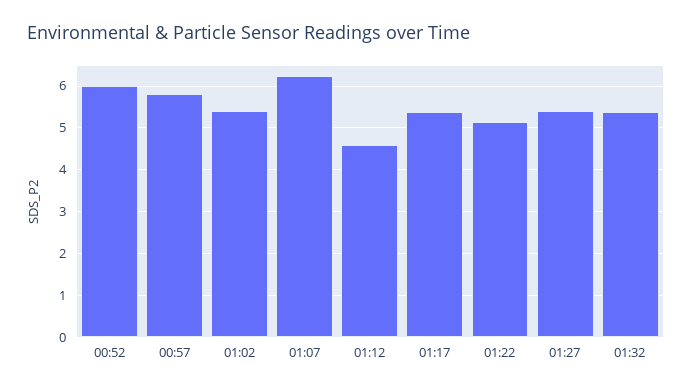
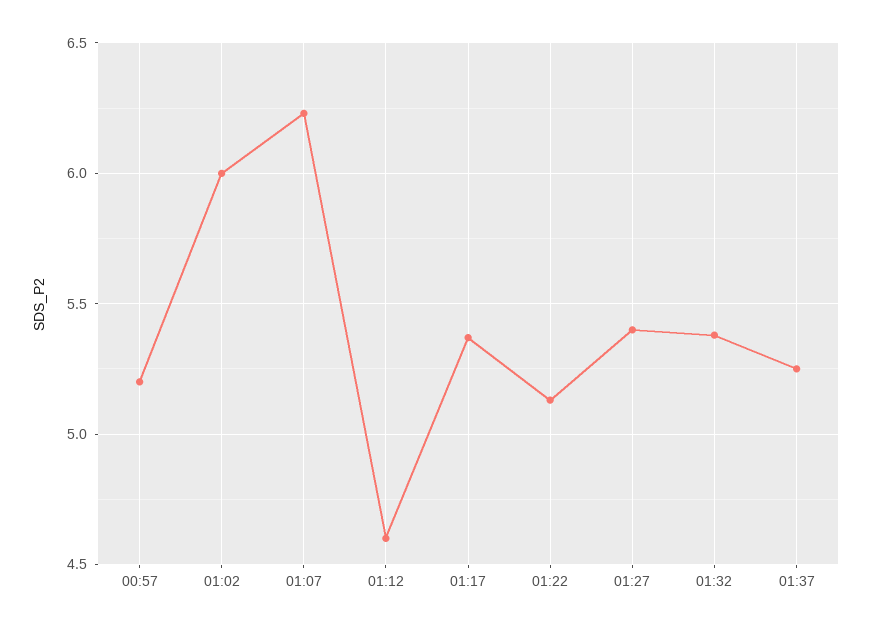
00:52: 6 -> none
00:57: 5.8 -> 5.2
01:02: 5.4 -> 6
01:37: none -> 5.25

